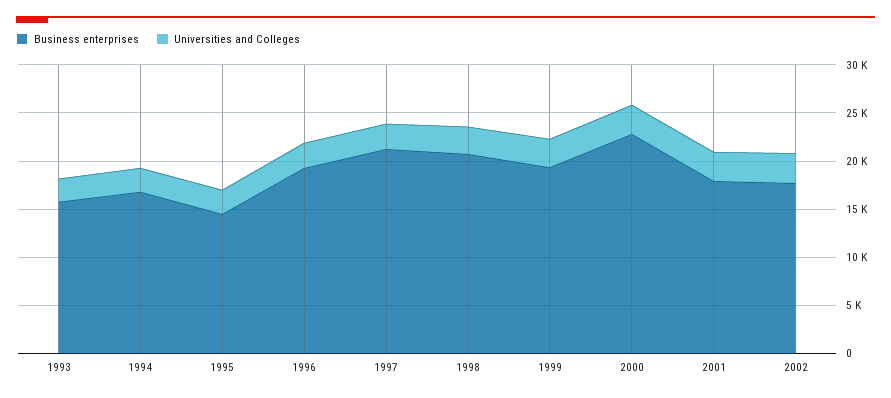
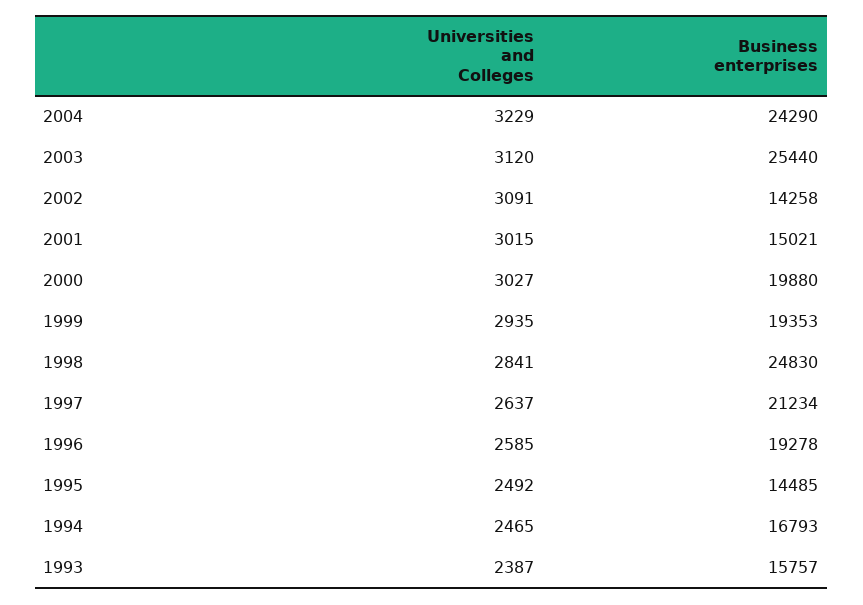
Business enterprises, 1998: 21000 -> 24830
Business enterprises, 2000: 23000 -> 19880
Business enterprises, 2001: 18000 -> 15021
Business enterprises, 2002: 18000 -> 14258
Universities and Colleges, 2004: none -> 3229
Business enterprises, 2004: none -> 24290
Universities and Colleges, 2003: none -> 3120
Business enterprises, 2003: none -> 25440

